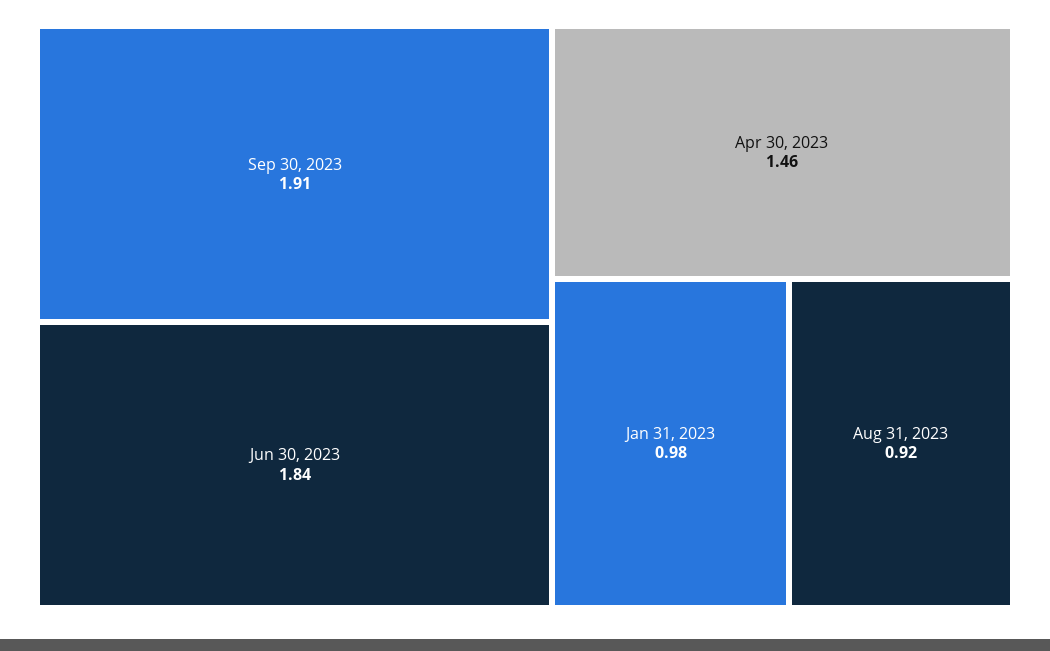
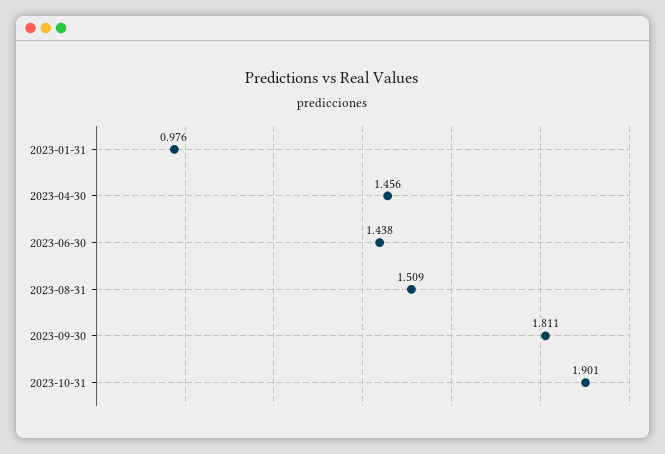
Sep 30, 2023: 1.91 -> 1.811
Jun 30, 2023: 1.84 -> 1.438
Aug 31, 2023: 0.92 -> 1.509
2023-10-31: none -> 1.901

